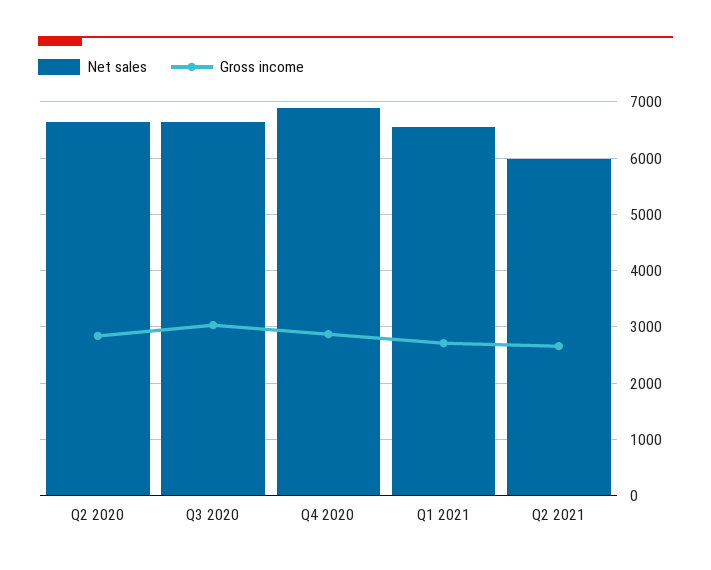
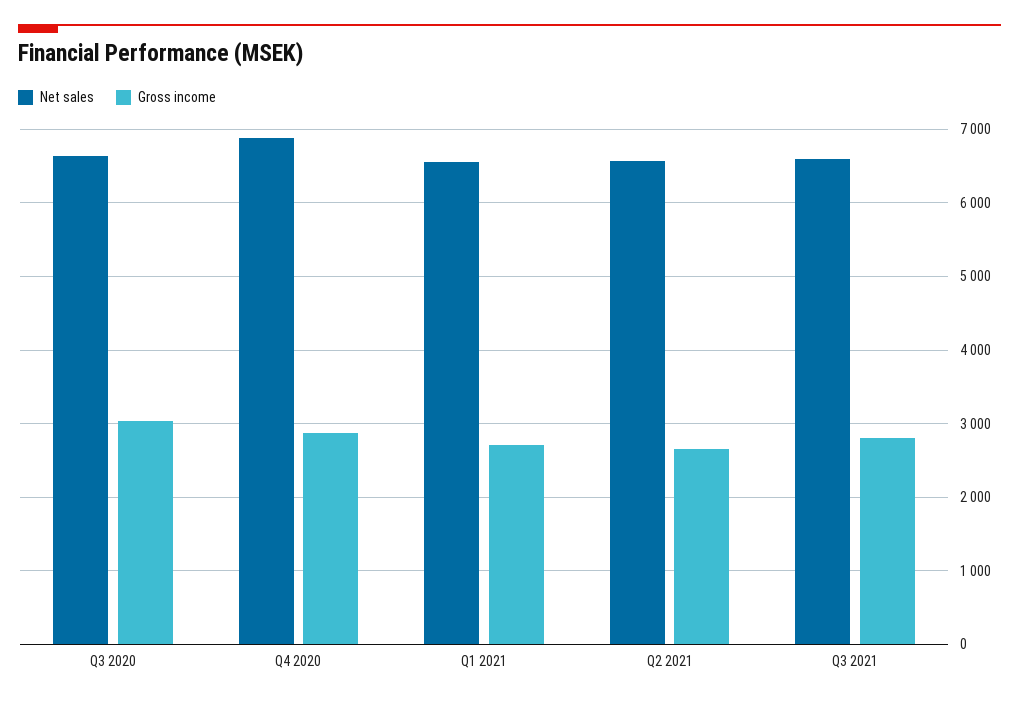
Net sales, Q2 2020: 6600 -> none
Gross income, Q2 2020: 2800 -> none
Net sales, Q2 2021: 6000 -> 6600
Net sales, Q3 2021: none -> 6600
Gross income, Q3 2021: none -> 2800

